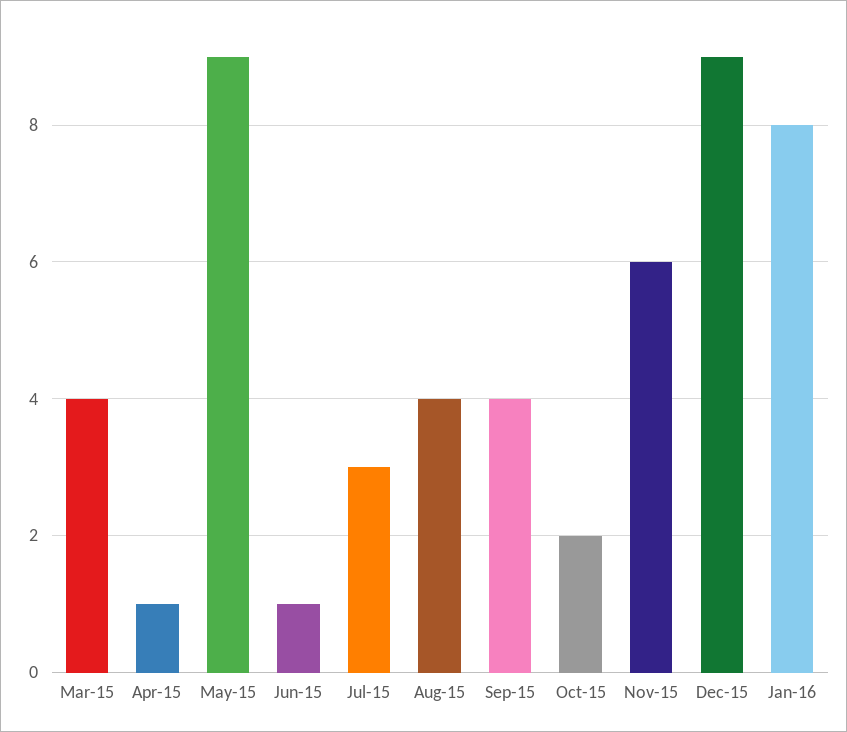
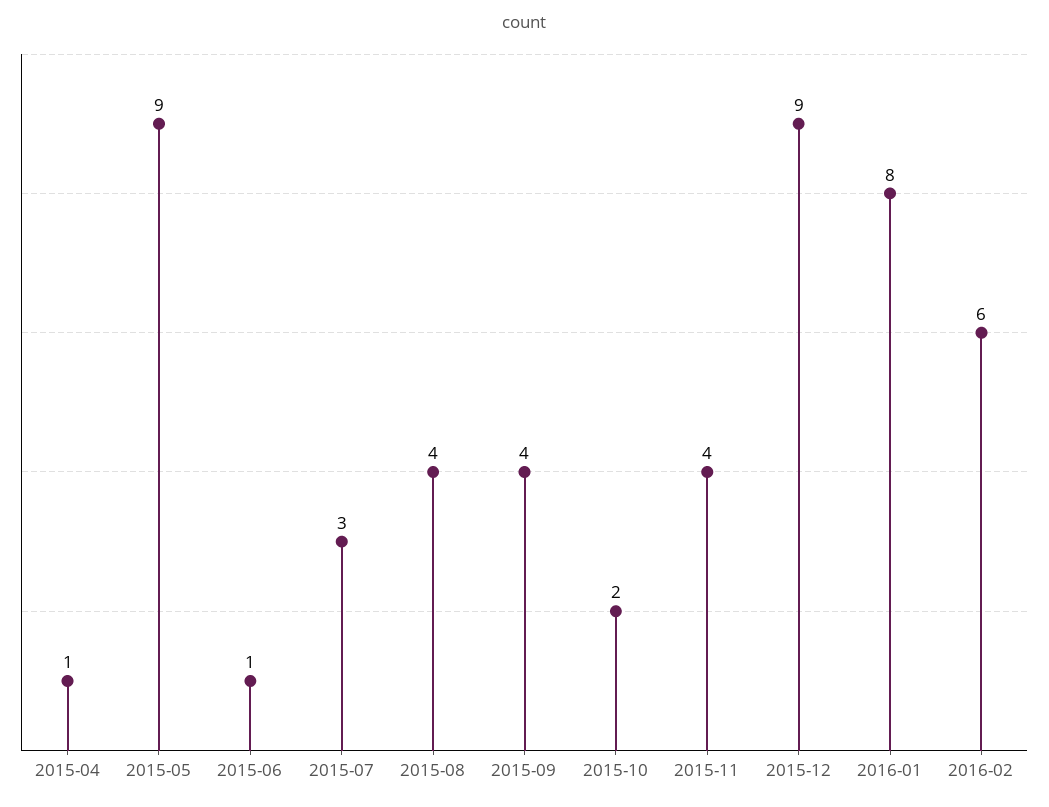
Mar-15: 4 -> none
Nov-15: 6 -> 4
2016-02: none -> 6

